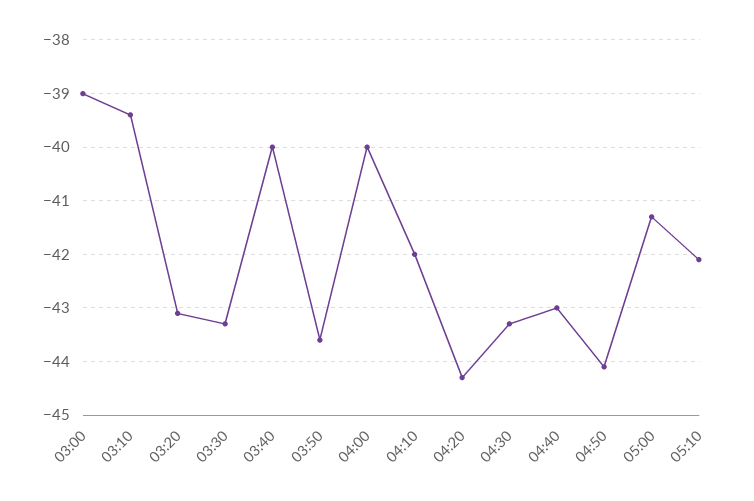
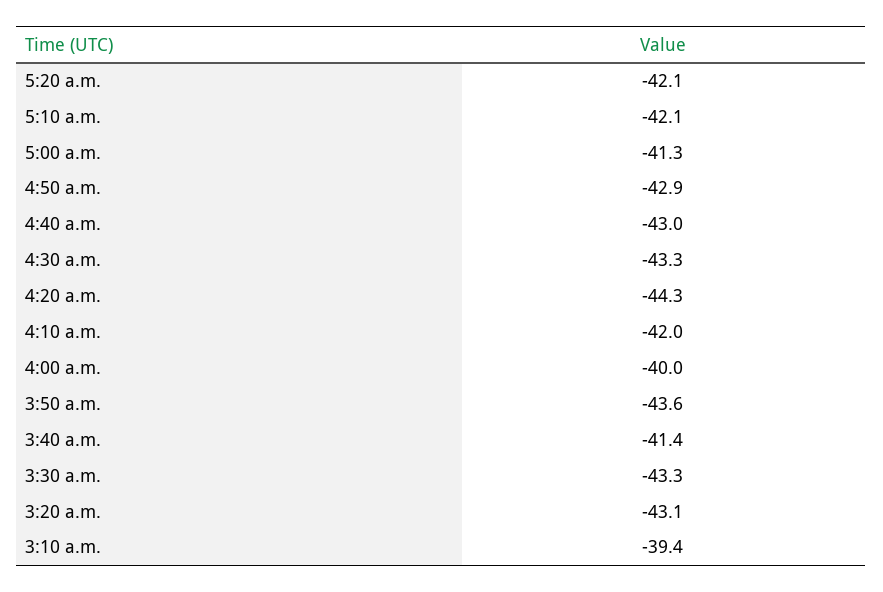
03:00: -39 -> none
03:40: -40 -> -41.4
04:50: -44 -> -42.9
5:20 a.m.: none -> -42.1

